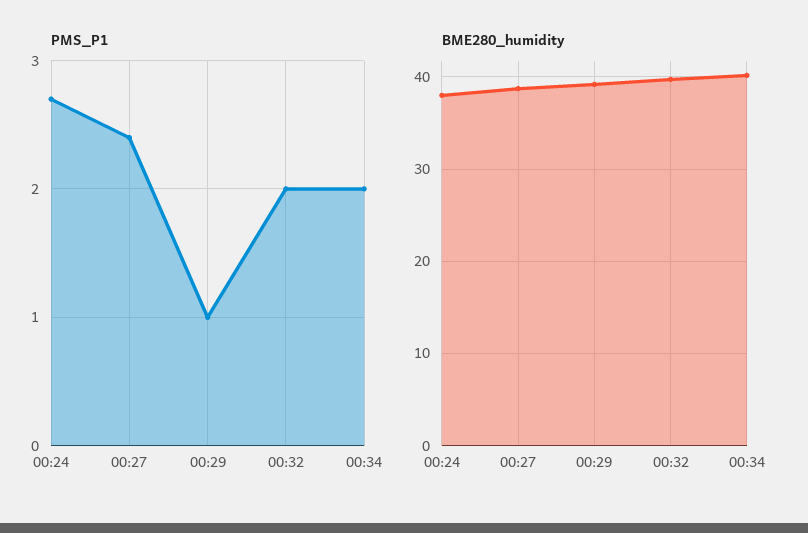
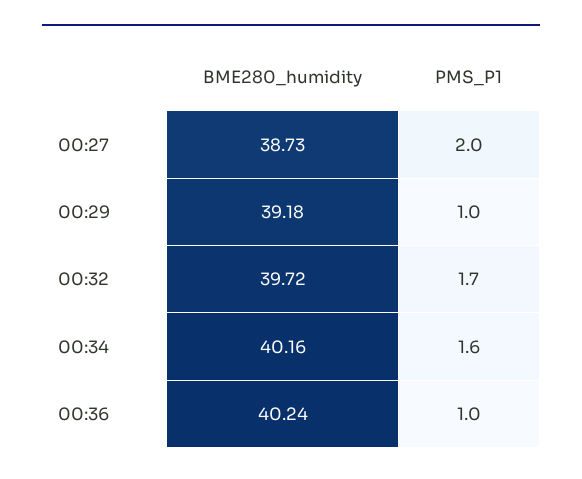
PMS_P1, 00:24: 2.7 -> none
PMS_P1, 00:27: 2.4 -> 2
PMS_P1, 00:32: 2 -> 1.7
PMS_P1, 00:34: 2 -> 1.6
BME280_humidity, 00:24: 38 -> none
BME280_humidity, 00:36: none -> 40.24
PMS_P1, 00:36: none -> 1

